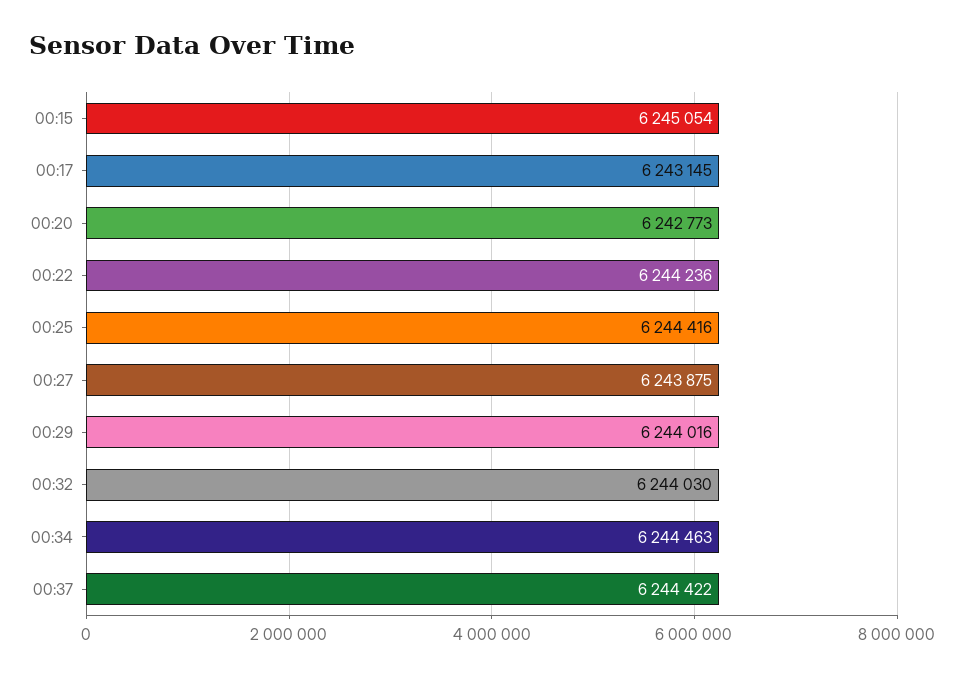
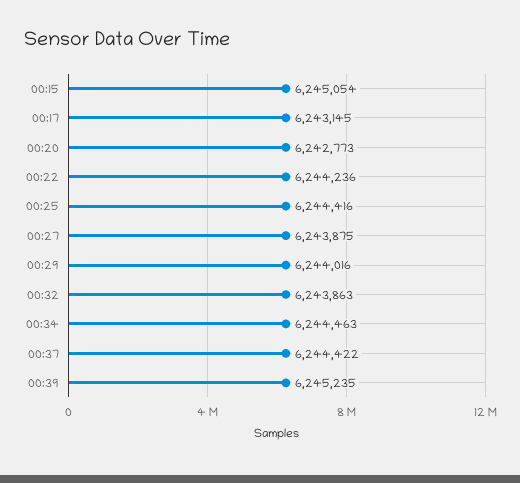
00:32: 6244030 -> 6243863
00:39: none -> 6245235

